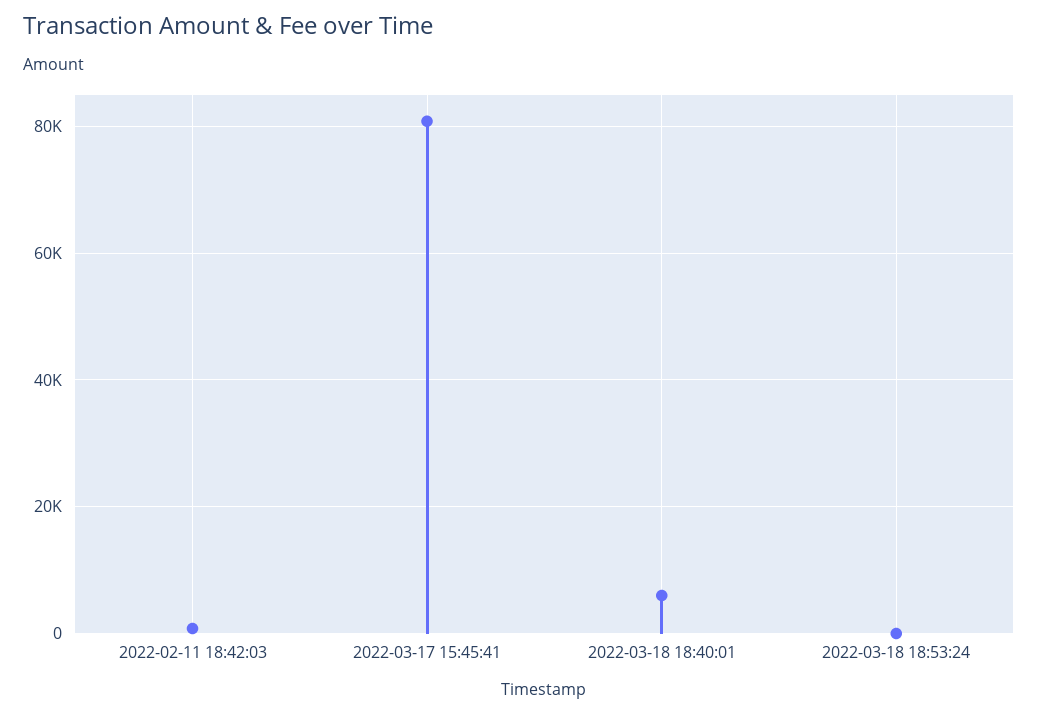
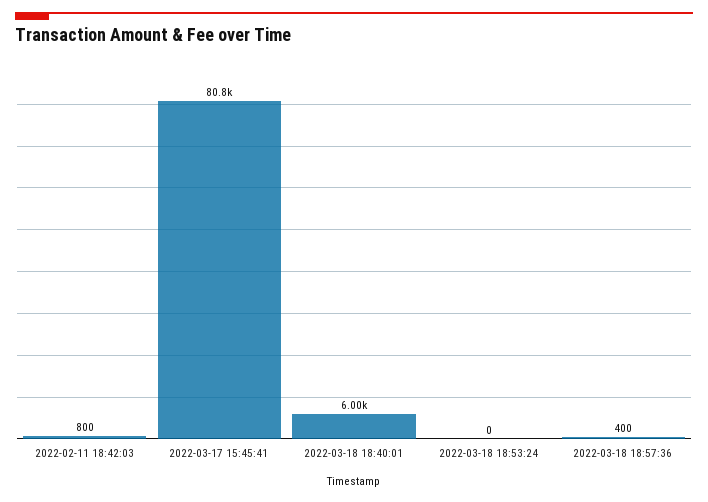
2022-03-18 18:57:36: none -> 400

